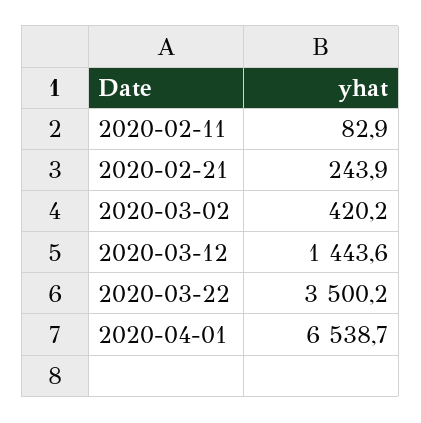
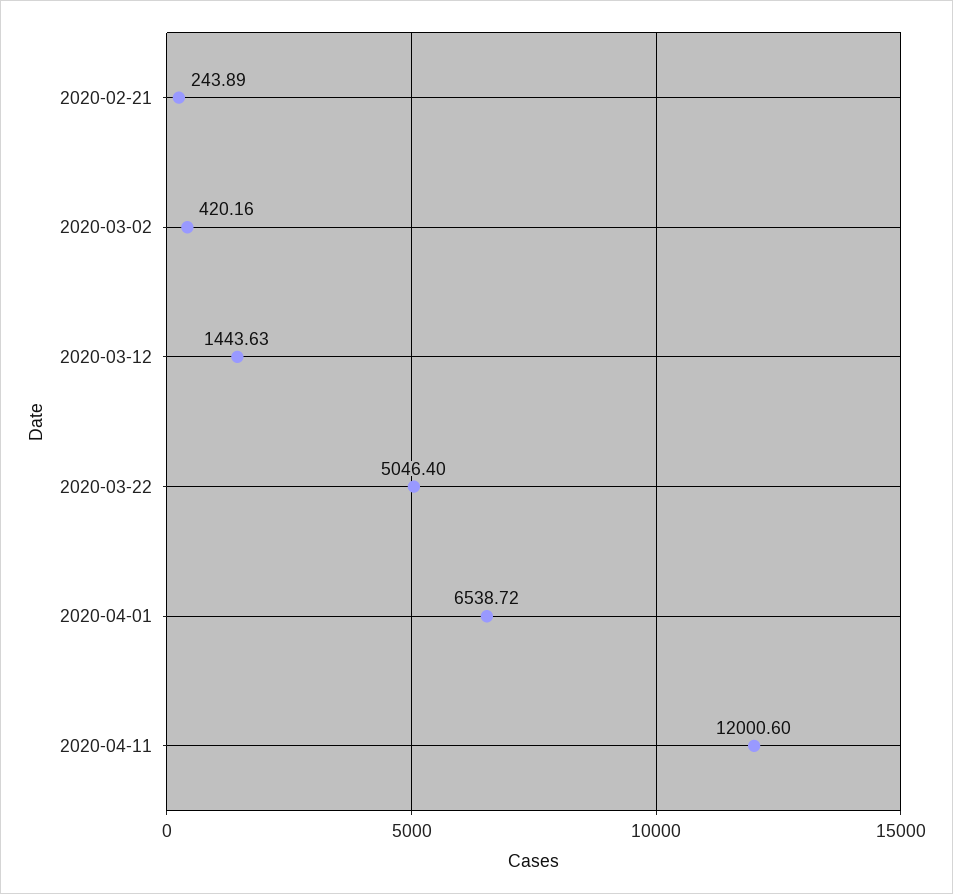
2020-02-11: 82.9 -> none
2020-03-22: 3500.2 -> 5046.4
2020-04-11: none -> 12000.6

